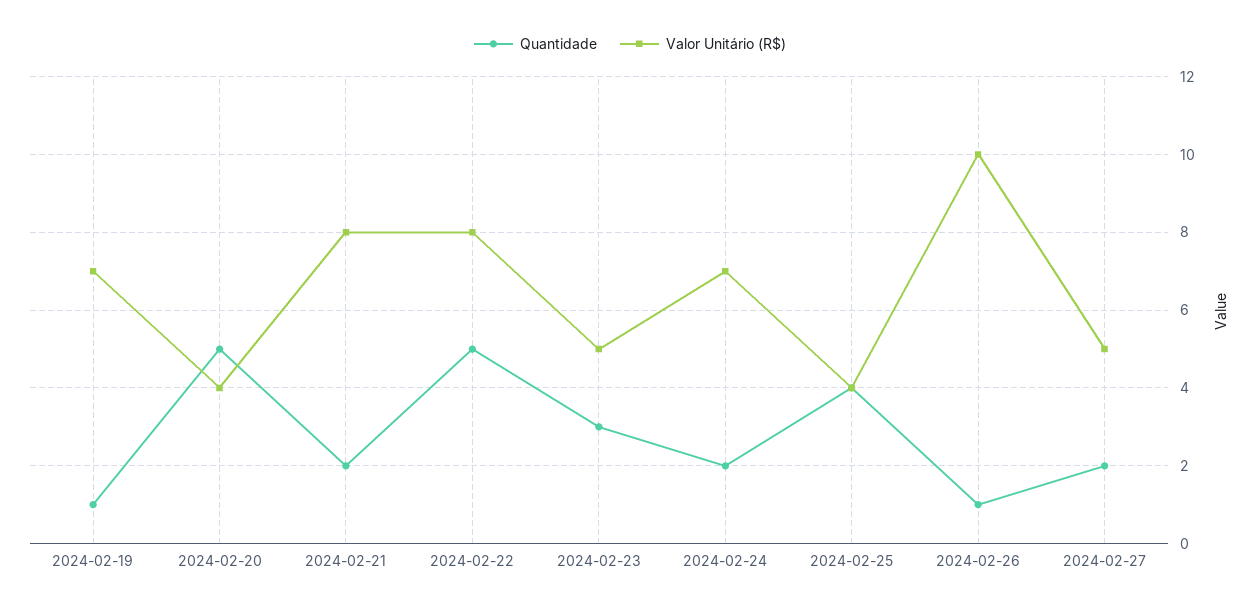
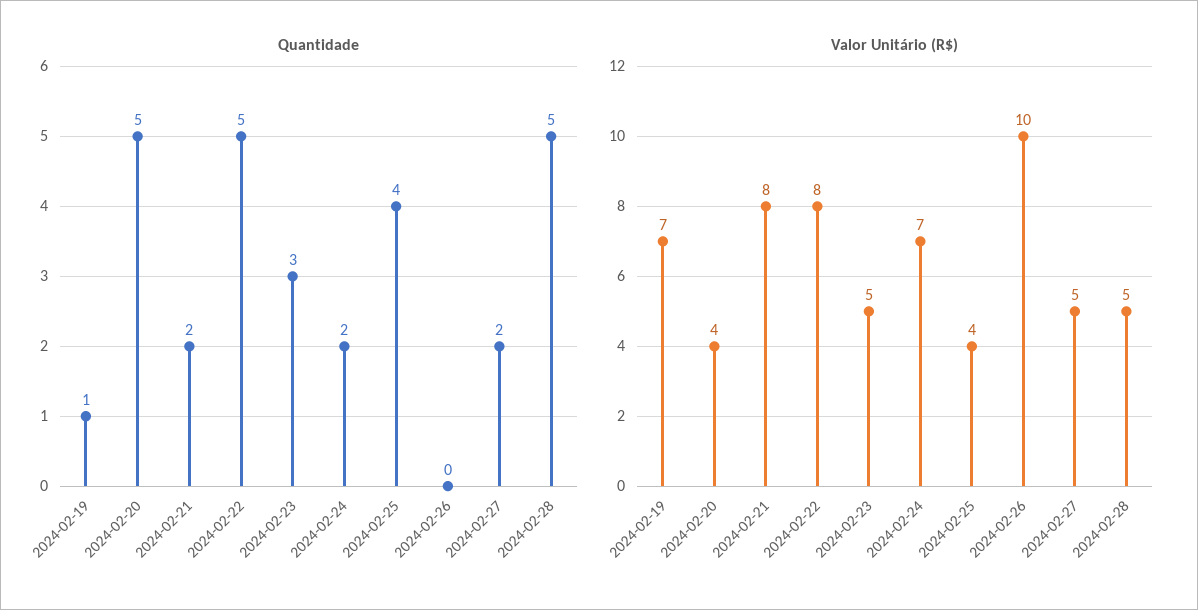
Quantidade, 2024-02-26: 1 -> 0
Quantidade, 2024-02-28: none -> 5
Valor Unitário (R$), 2024-02-28: none -> 5

